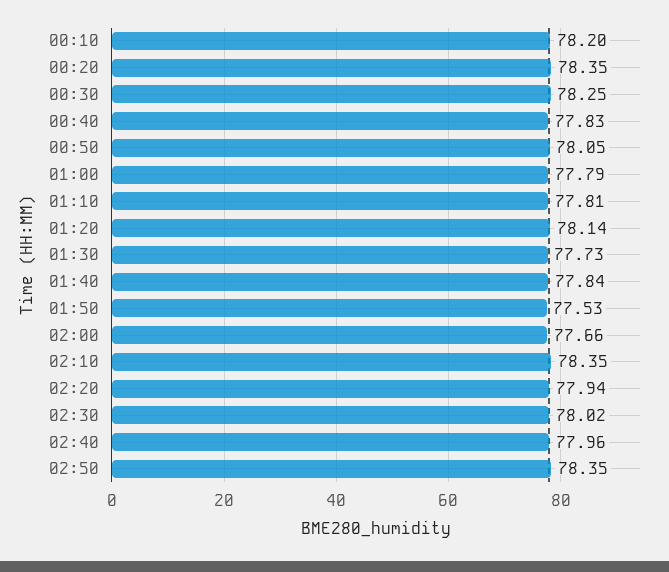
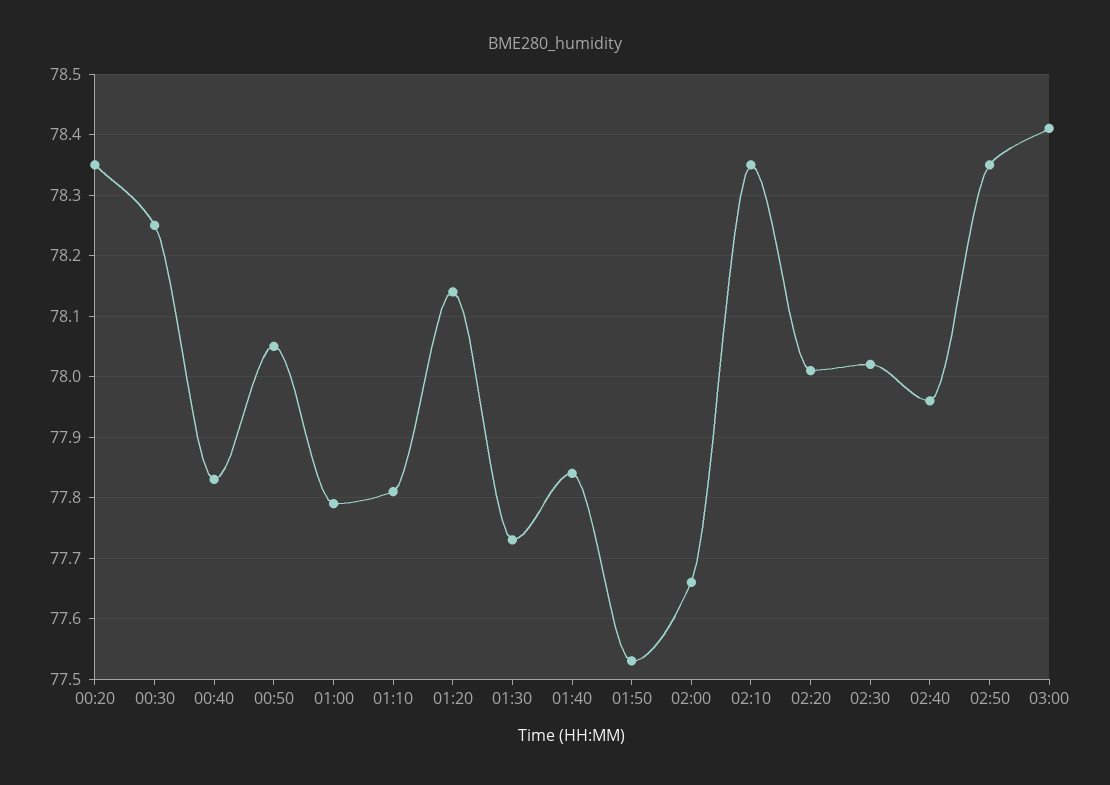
00:10: 78.2 -> none
02:20: 77.94 -> 78.01
03:00: none -> 78.41

